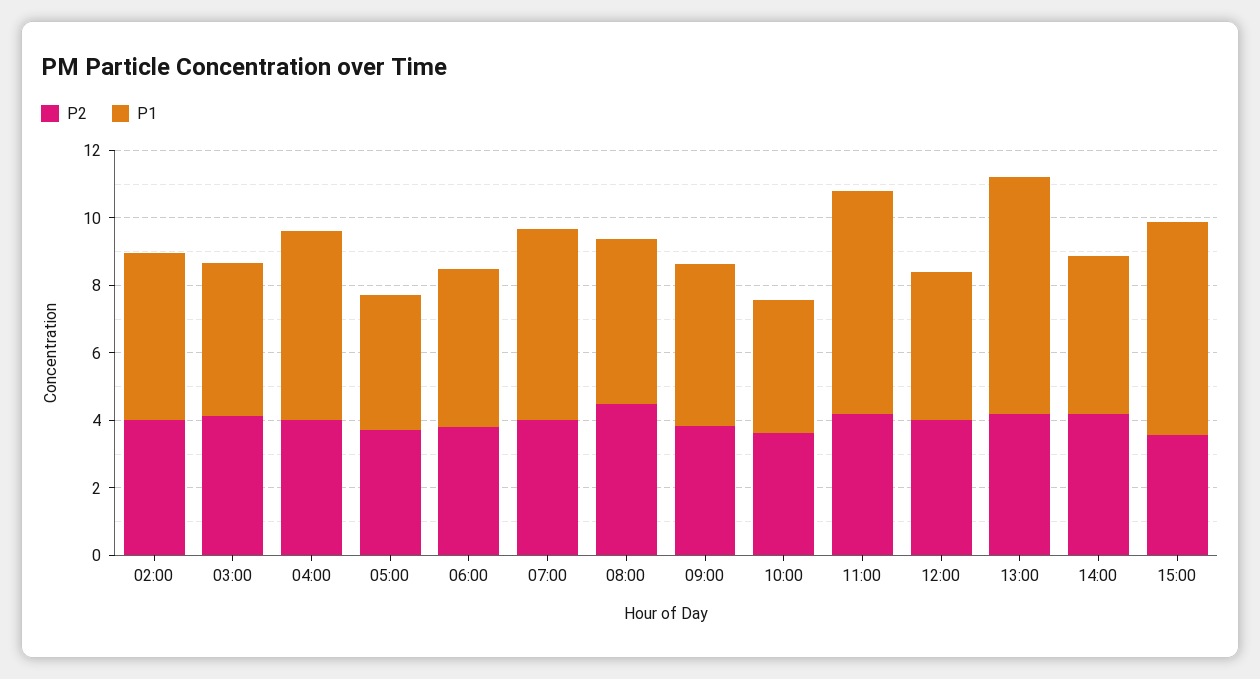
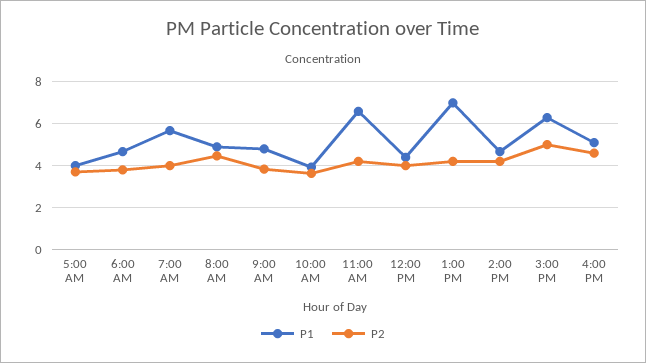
P2, 02:00: 4 -> none
P1, 02:00: 5 -> none
P2, 03:00: 4 -> none
P1, 03:00: 4.5 -> none
P2, 04:00: 4 -> none
P1, 04:00: 5.5 -> none
P2, 15:00: 3.5 -> 5
P1, 4:00 PM: none -> 5
P2, 4:00 PM: none -> 4.5

